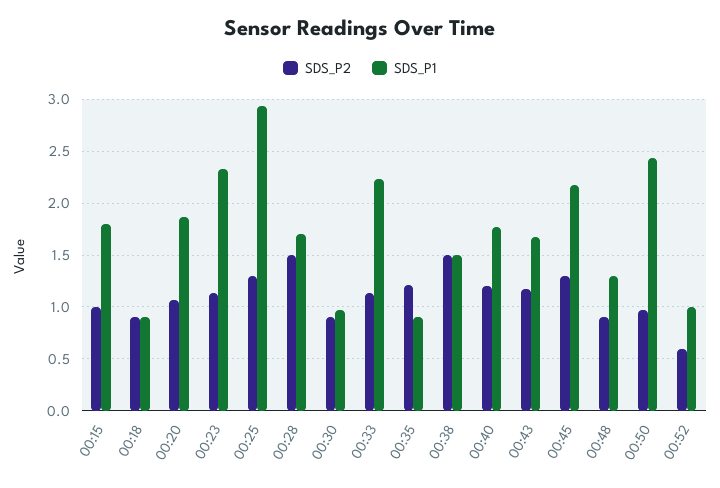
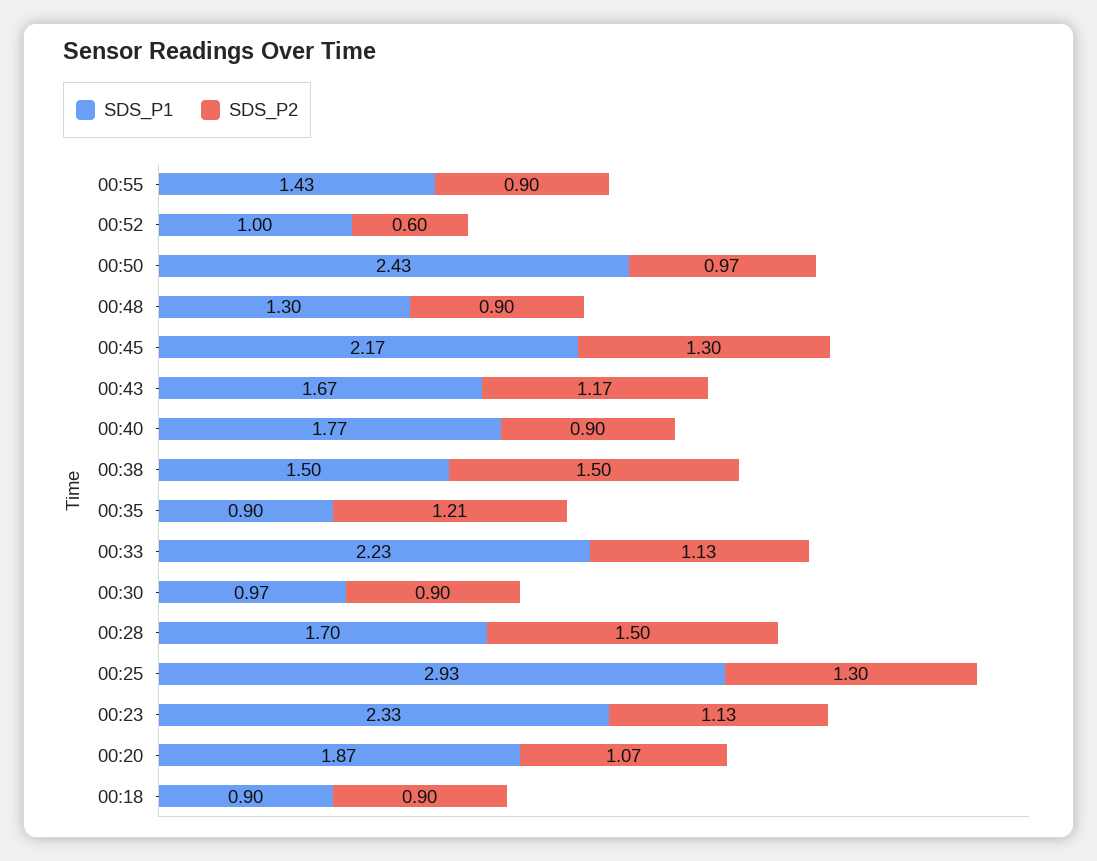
SDS_P2, 00:15: 1 -> none
SDS_P1, 00:15: 1.8 -> none
SDS_P2, 00:40: 1.2 -> 0.9
SDS_P1, 00:55: none -> 1.43
SDS_P2, 00:55: none -> 0.9

